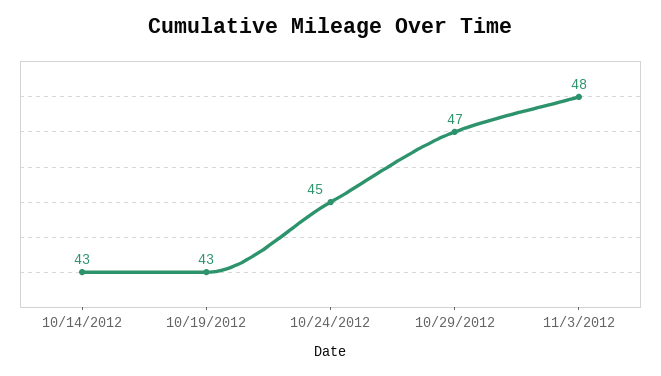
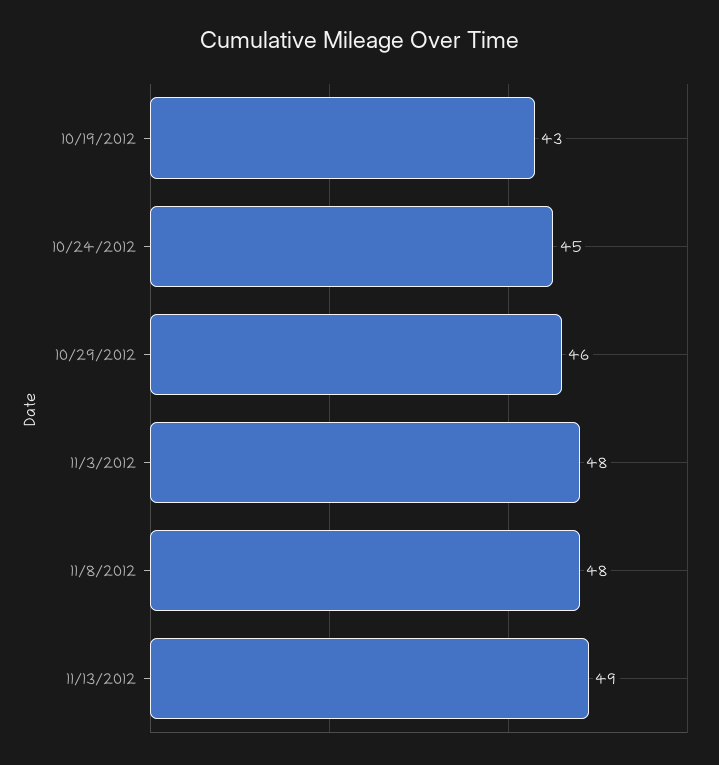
10/14/2012: 43 -> none
10/29/2012: 47 -> 46
11/8/2012: none -> 48
11/13/2012: none -> 49

